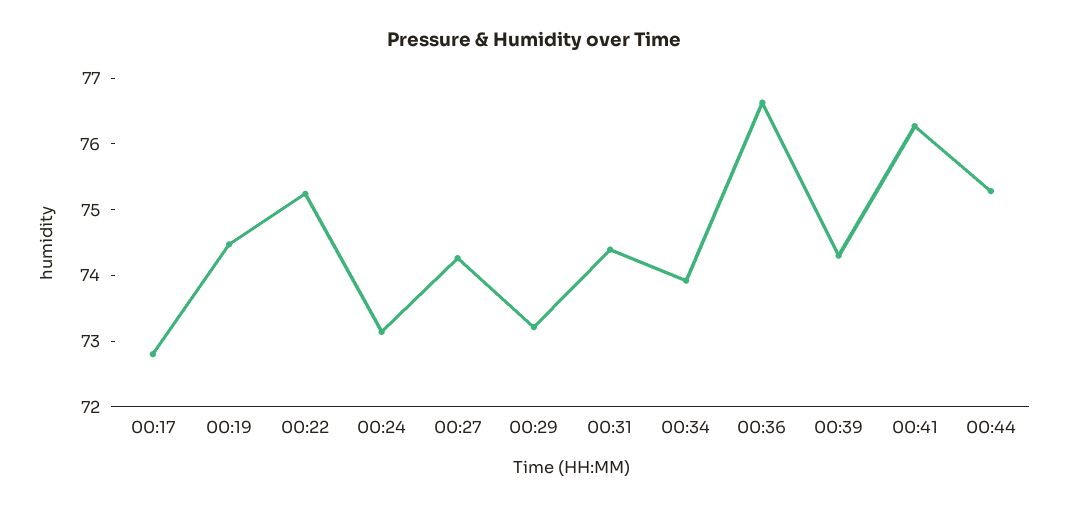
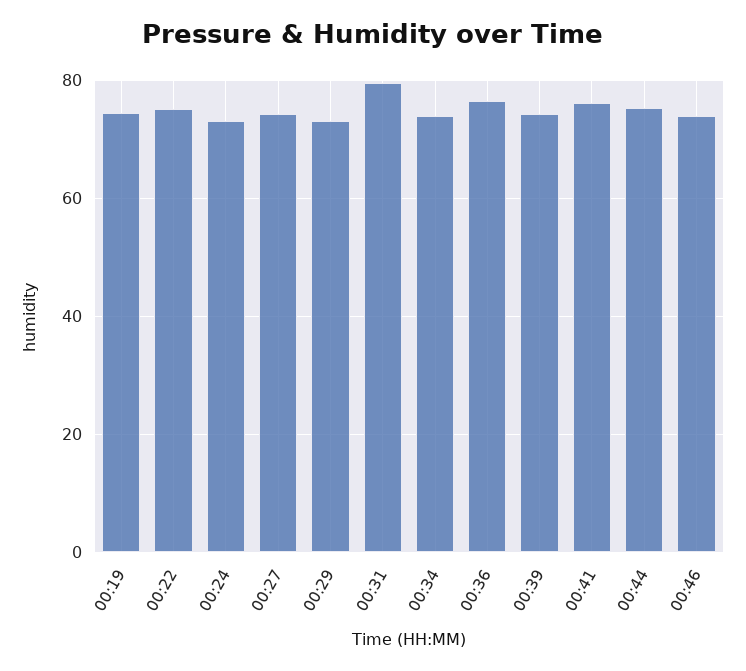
00:17: 72.8 -> none
00:31: 74.4 -> 80
00:46: none -> 74

